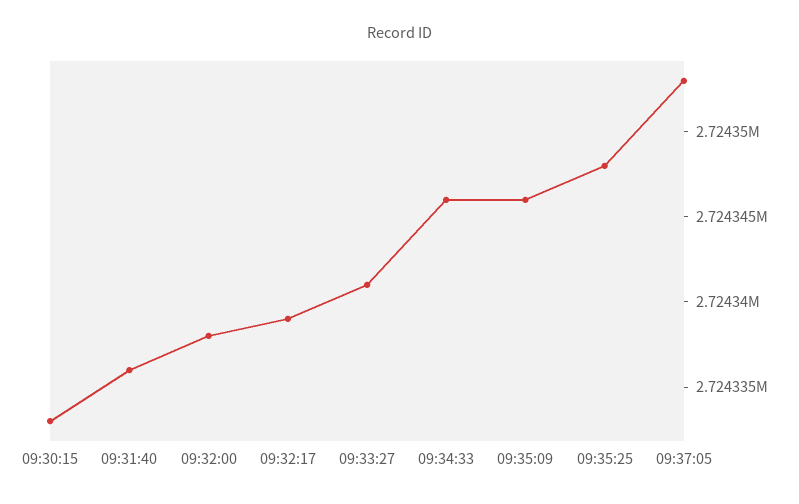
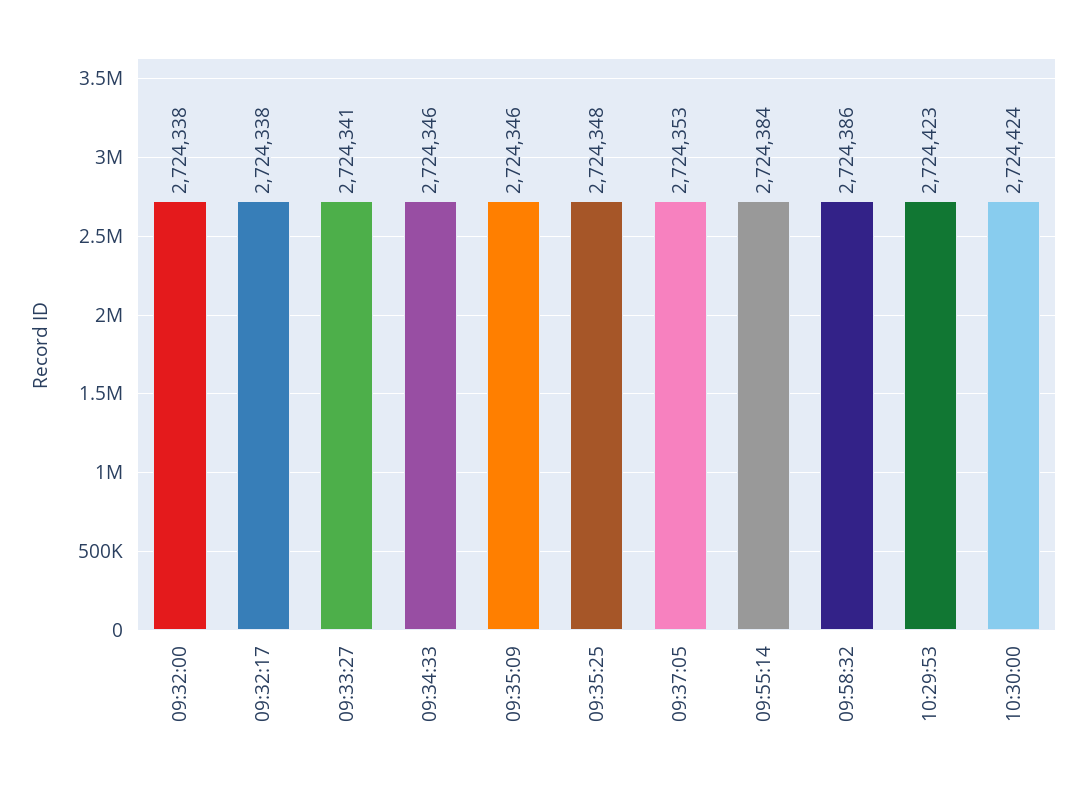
09:30:15: 2724333 -> none
09:31:40: 2724336 -> none
09:32:17: 2724339 -> 2724338
09:55:14: none -> 2724384
09:58:32: none -> 2724386
10:29:53: none -> 2724423
10:30:00: none -> 2724424

